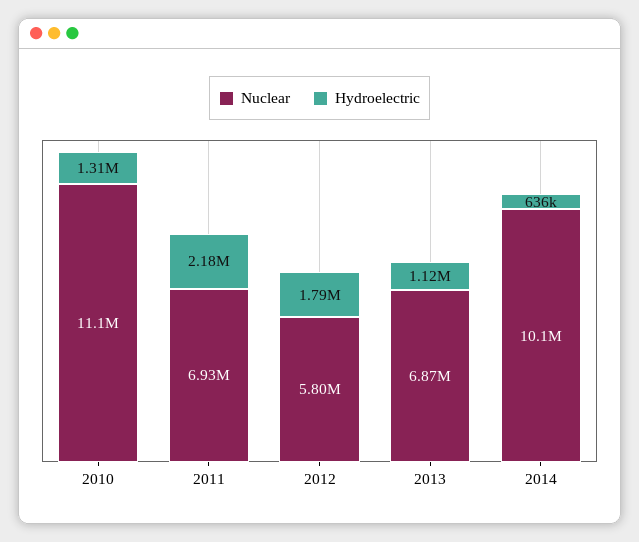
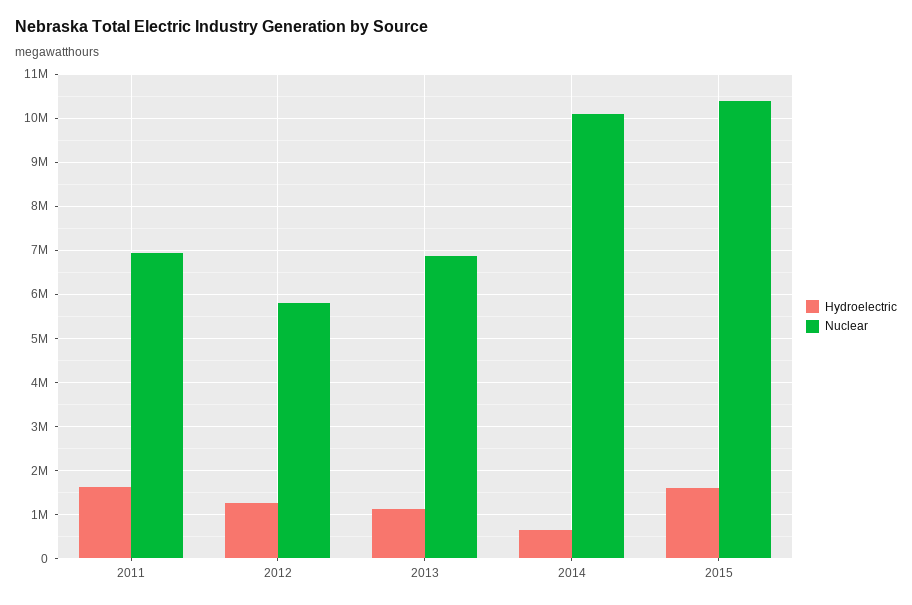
Nuclear, 2010: 11100000 -> none
Hydroelectric, 2010: 1310000 -> none
Hydroelectric, 2011: 2180000 -> 1600000
Hydroelectric, 2012: 1790000 -> 1200000
Hydroelectric, 2015: none -> 1600000
Nuclear, 2015: none -> 10400000

